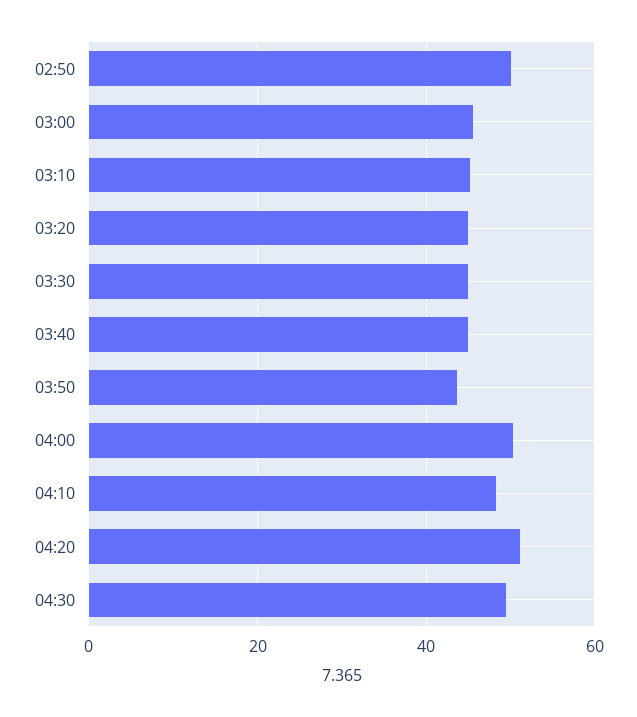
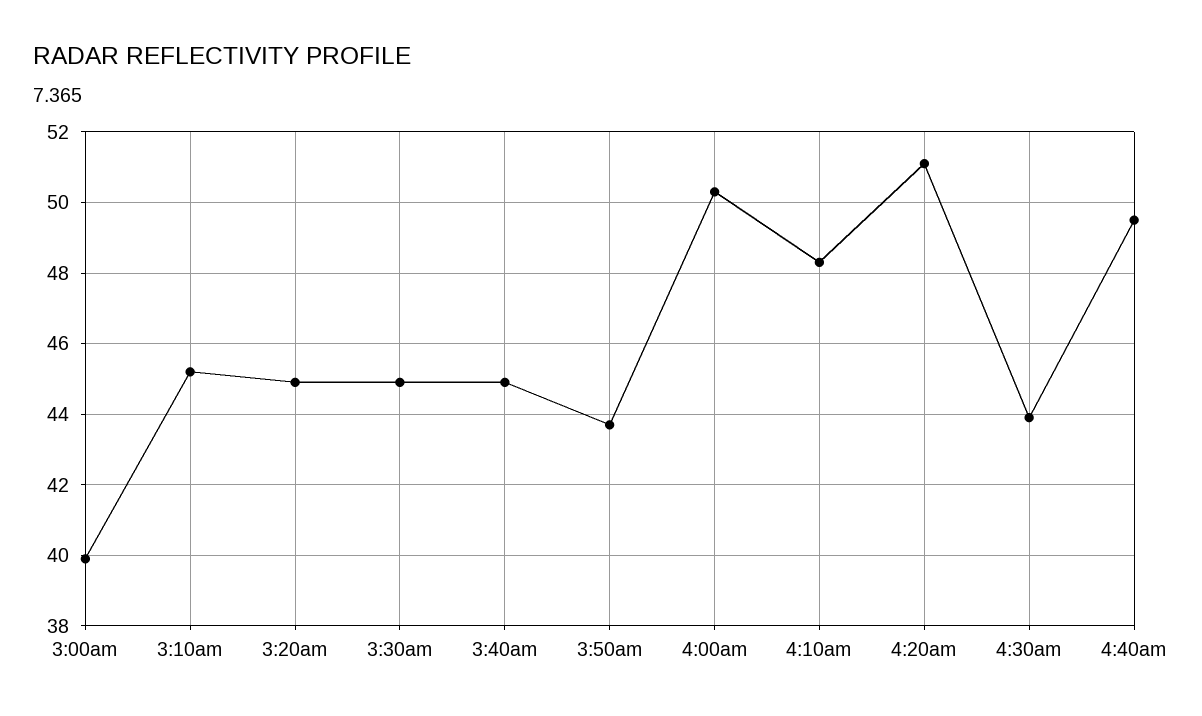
02:50: 50 -> none
03:00: 46 -> 40
04:30: 50 -> 44
4:40am: none -> 49.5

